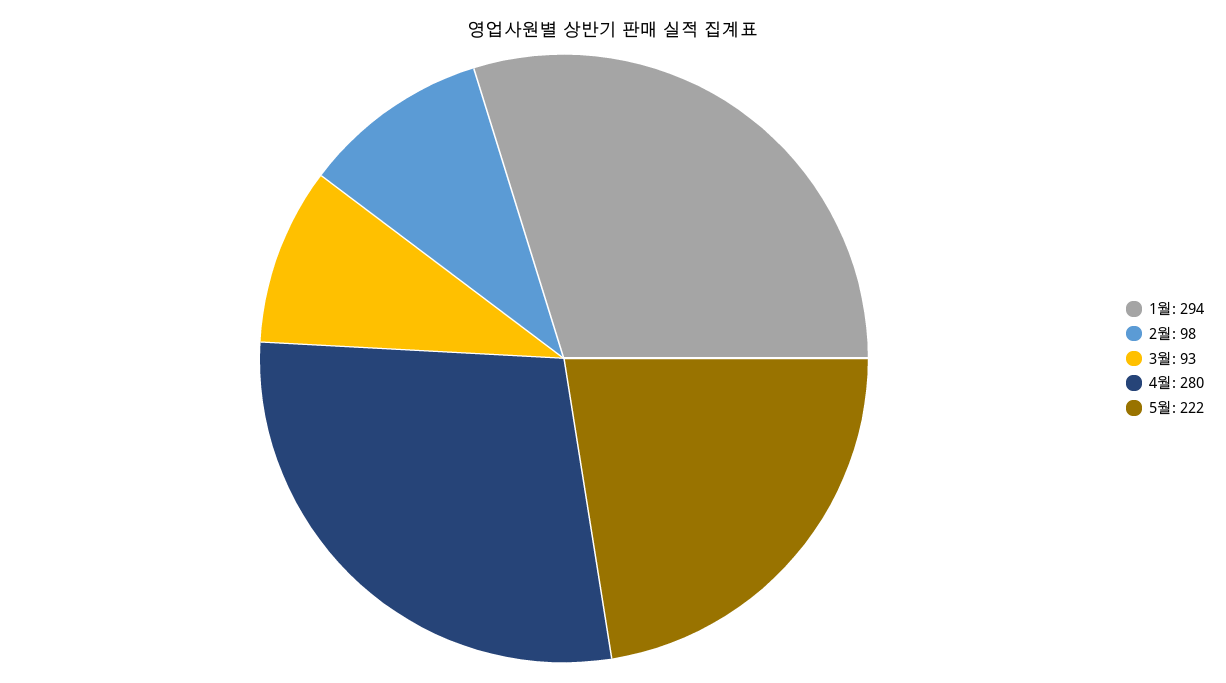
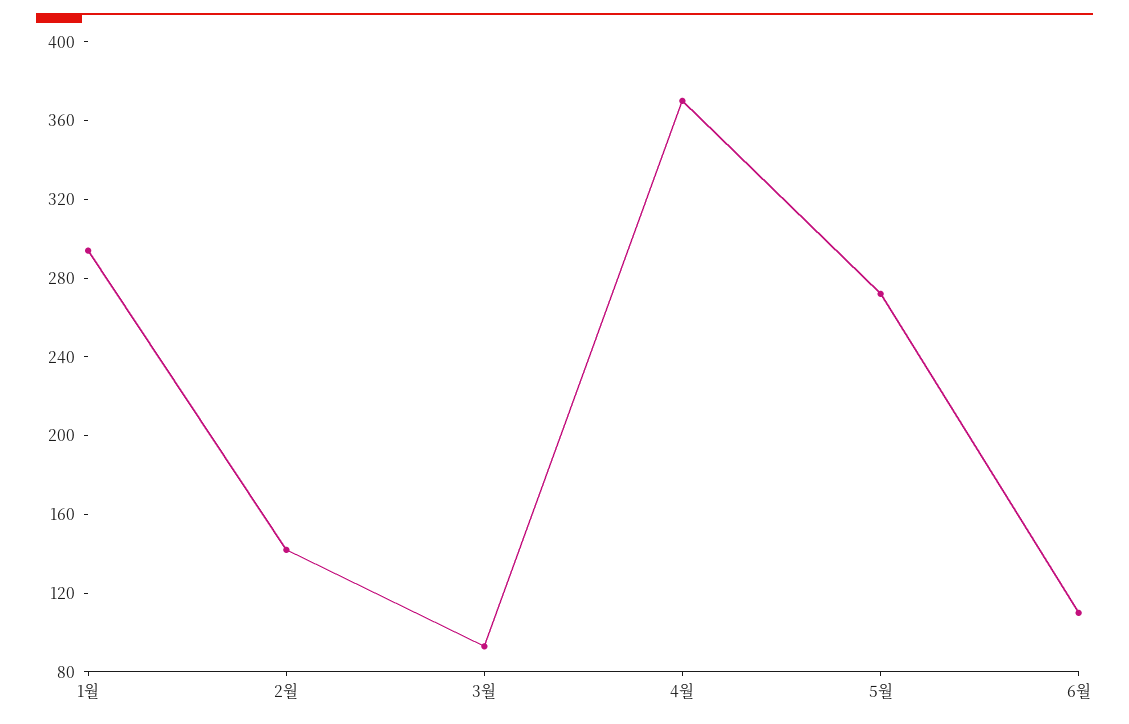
2월: 98 -> 140
4월: 280 -> 370
5월: 222 -> 270
6월: none -> 110

